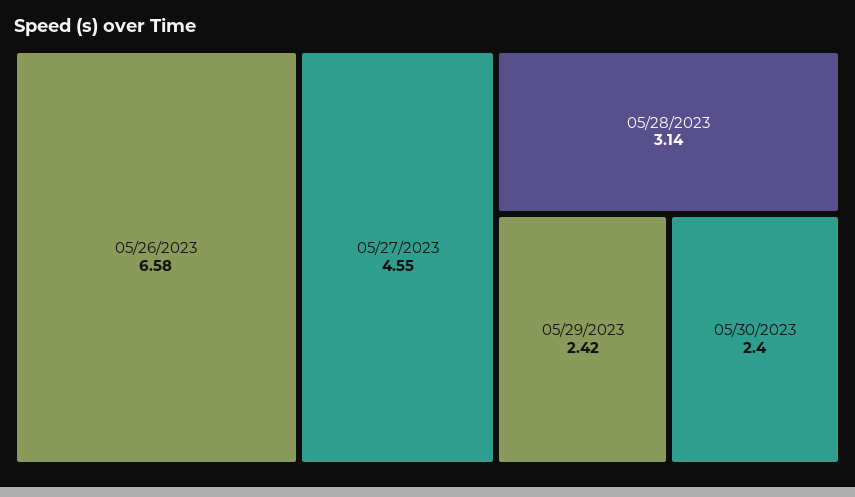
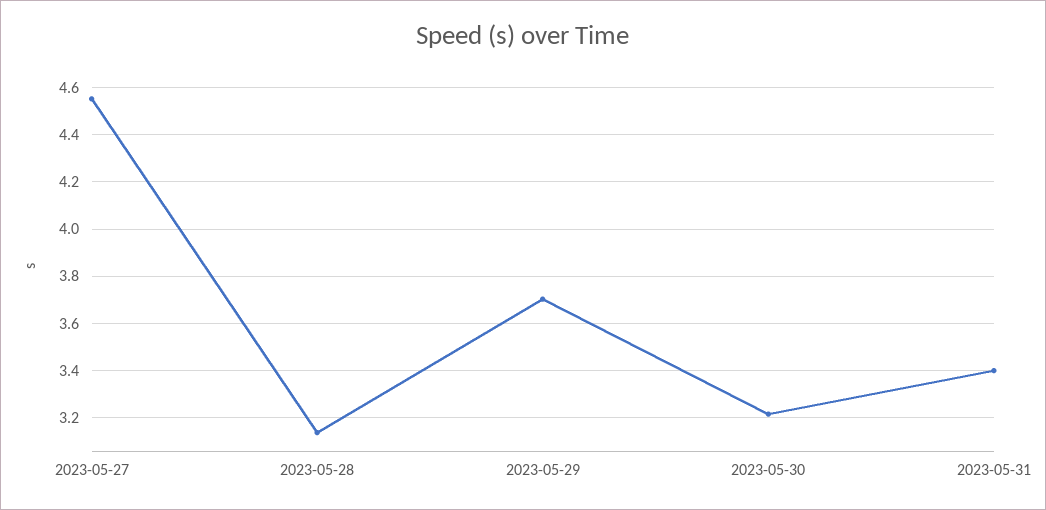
05/26/2023: 6.58 -> none
05/29/2023: 2.42 -> 3.7
05/30/2023: 2.4 -> 3.2
2023-05-31: none -> 3.4

